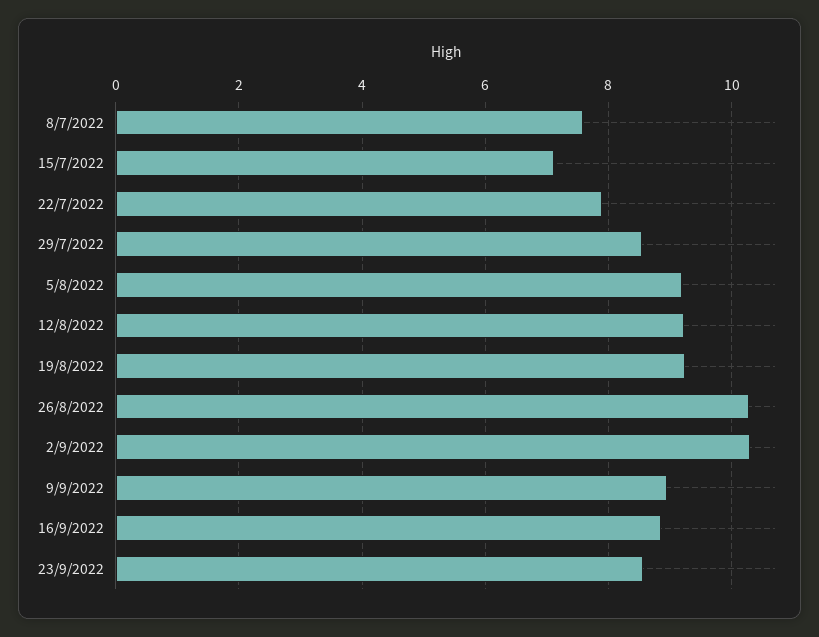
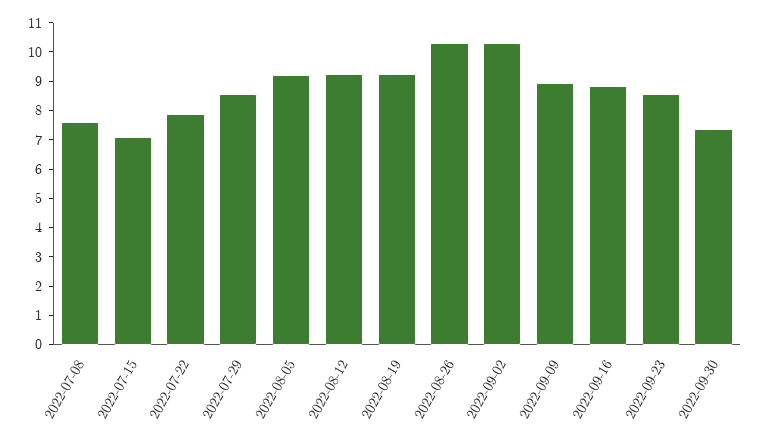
2022-09-30: none -> 7.5

